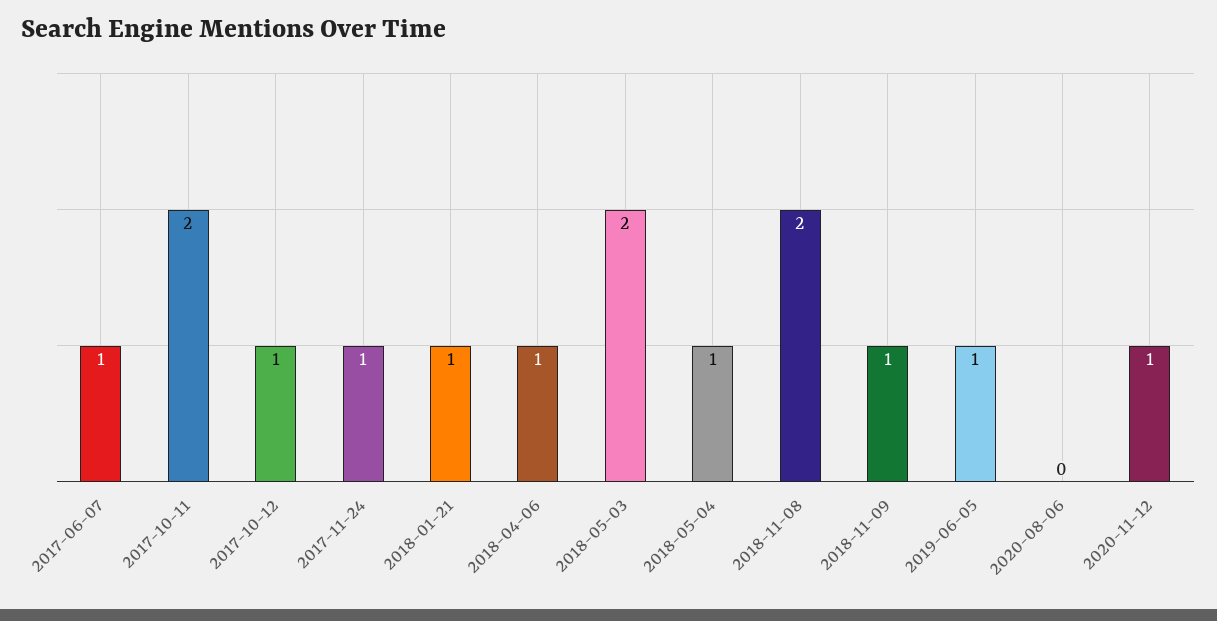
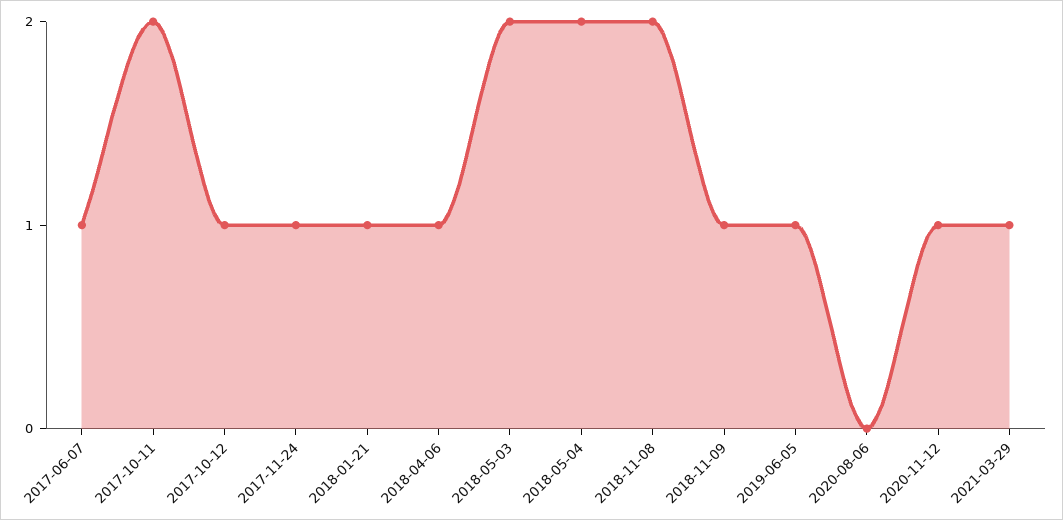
2018-05-04: 1 -> 2
2021-03-29: none -> 1

